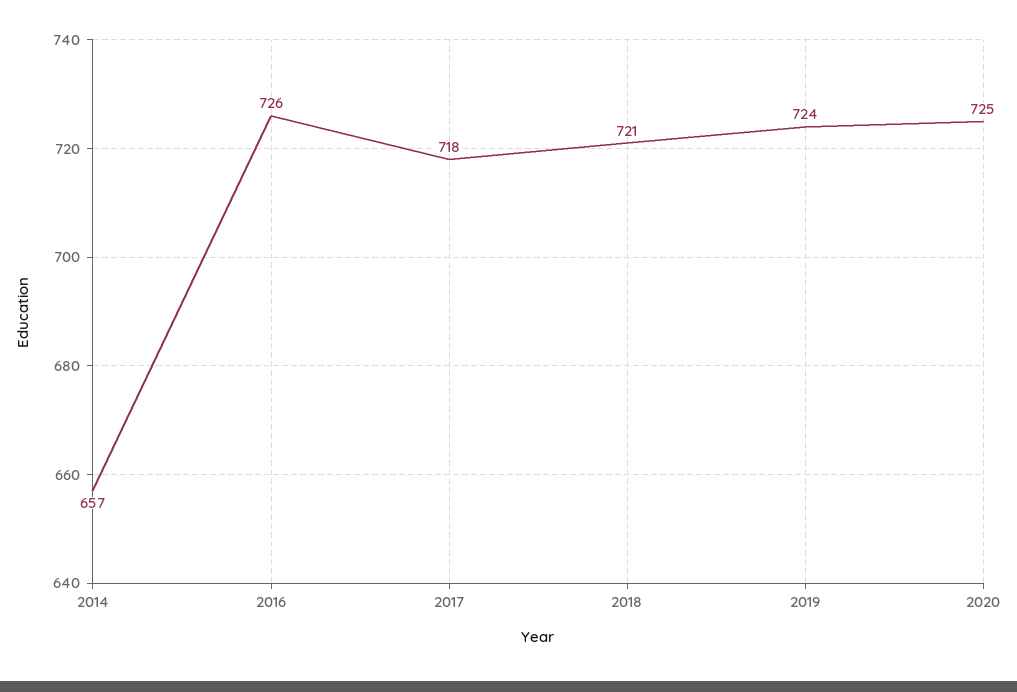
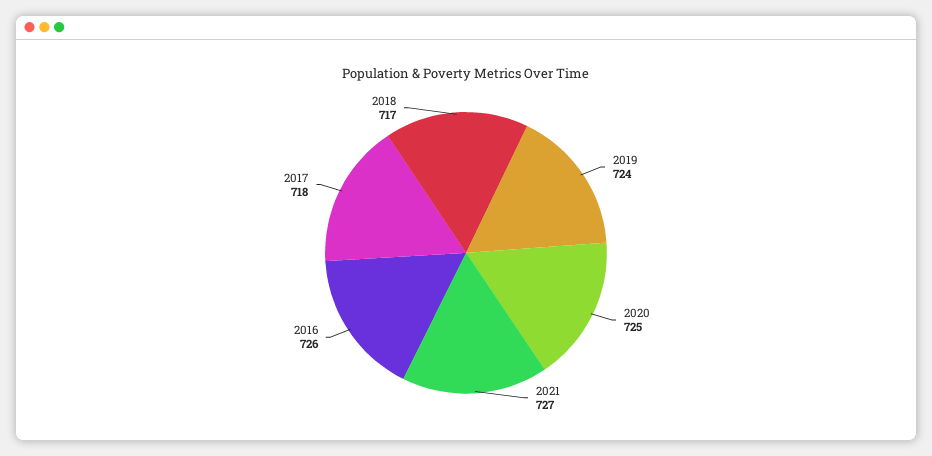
2014: 657 -> none
2018: 721 -> 717
2021: none -> 727

